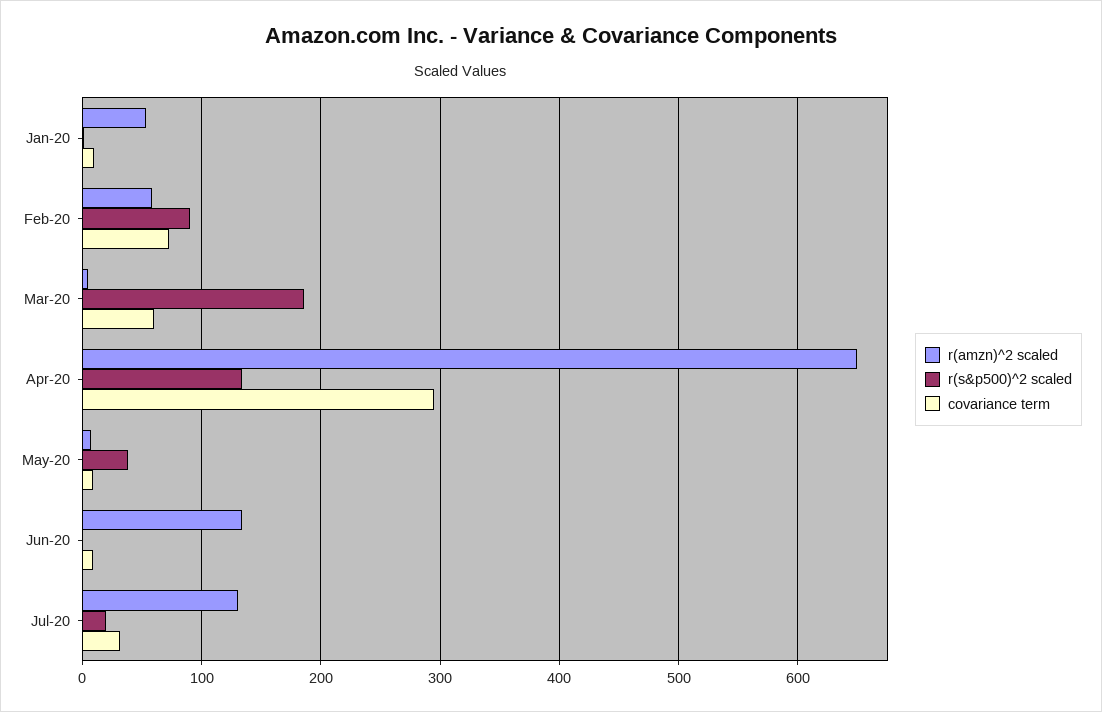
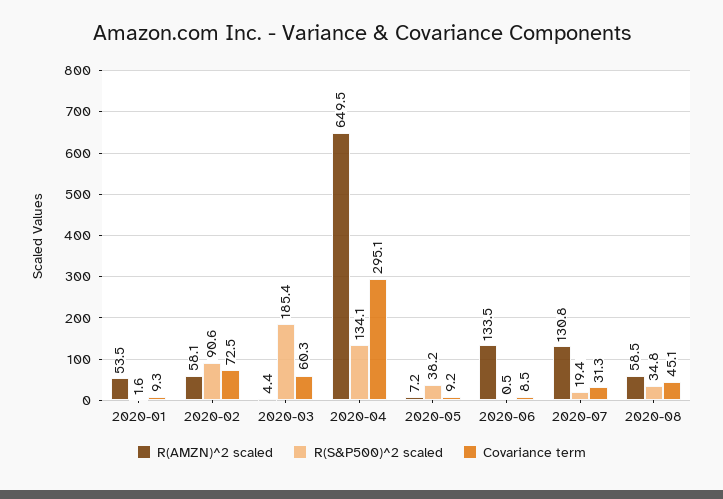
r(amzn)^2 scaled, 2020-08: none -> 58.5
r(s&p500)^2 scaled, 2020-08: none -> 34.8
covariance term, 2020-08: none -> 45.1

